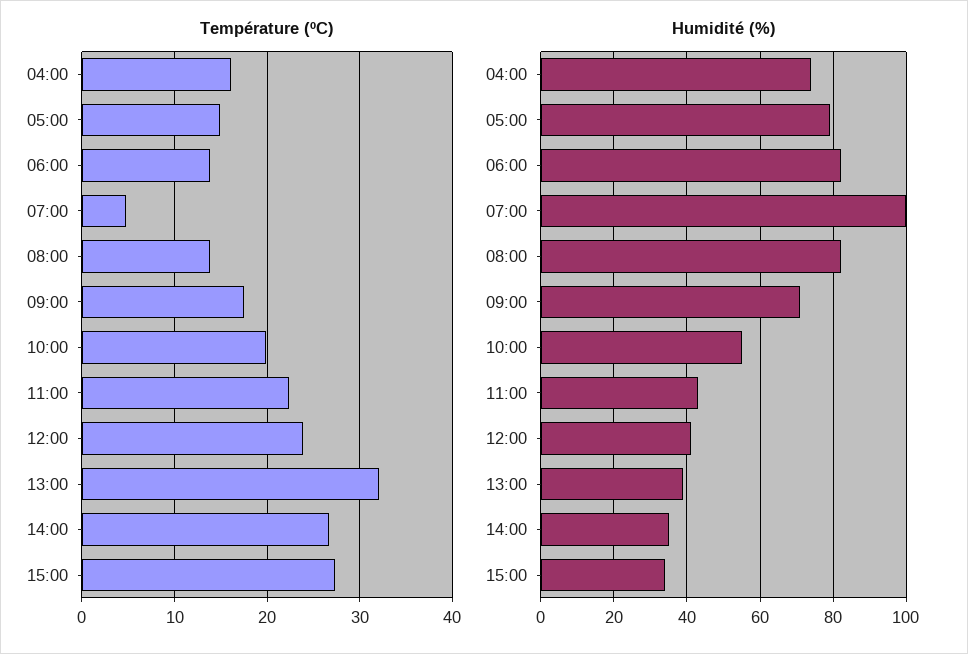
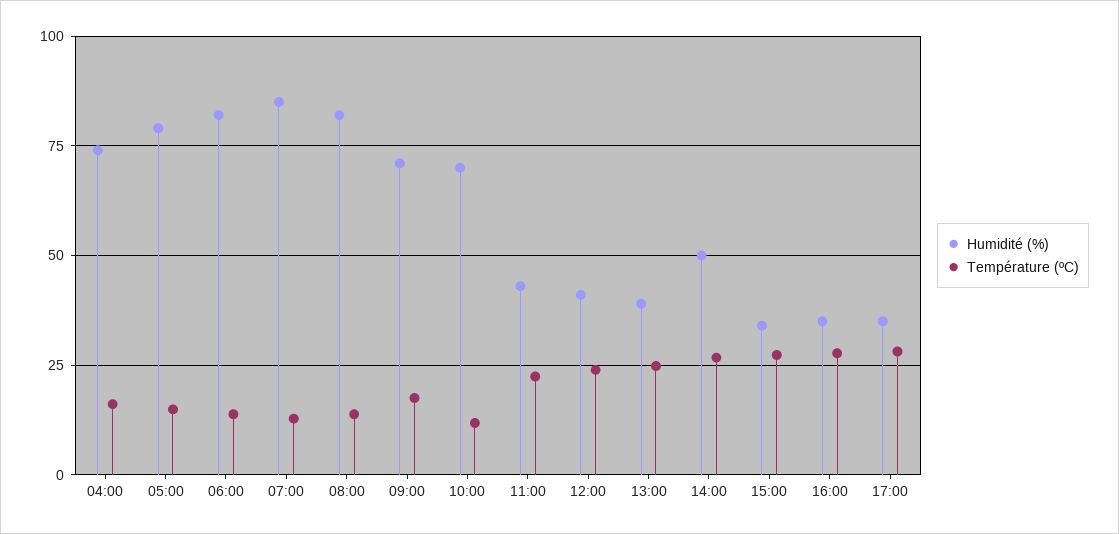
Température (ºC), 07:00: 5 -> 12.5
Température (ºC), 10:00: 20 -> 12.5
Température (ºC), 13:00: 32 -> 25
Humidité (%), 07:00: 100 -> 85
Humidité (%), 10:00: 55 -> 70
Humidité (%), 14:00: 35 -> 50
Humidité (%), 16:00: none -> 35
Température (ºC), 16:00: none -> 27.5
Humidité (%), 17:00: none -> 35
Température (ºC), 17:00: none -> 27.5

